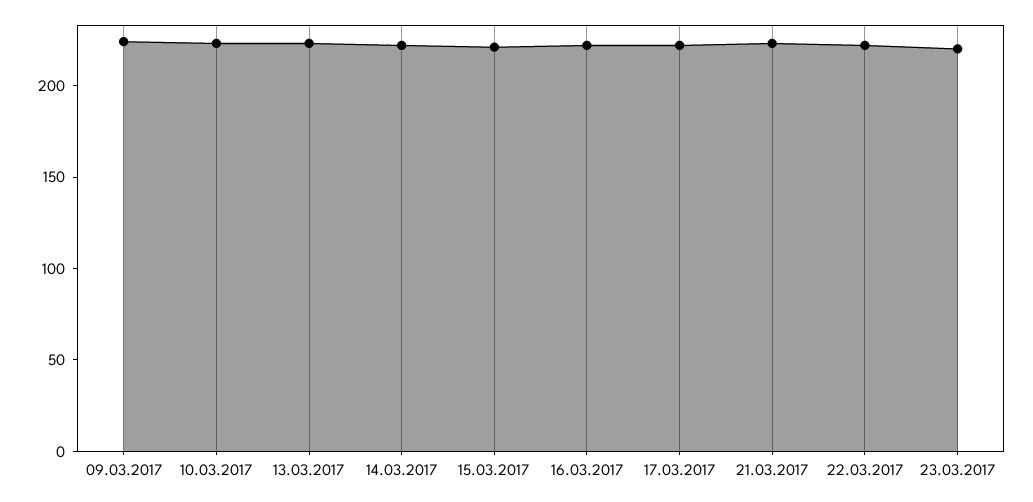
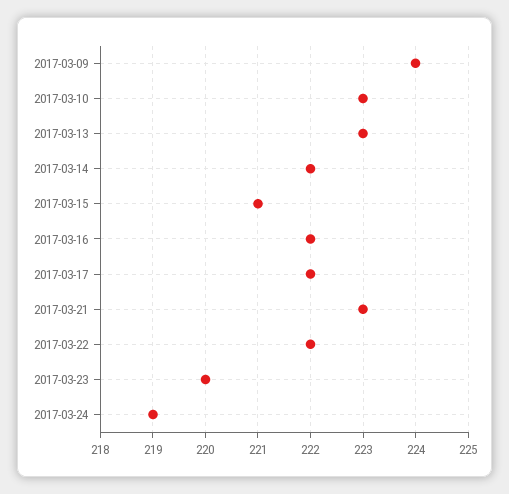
2017-03-24: none -> 219

